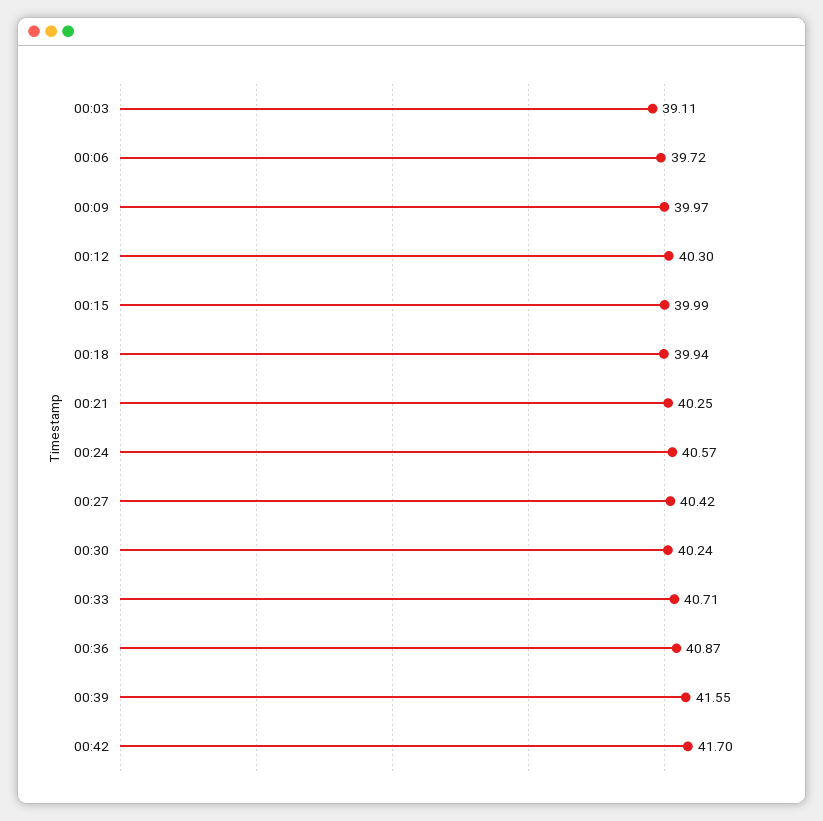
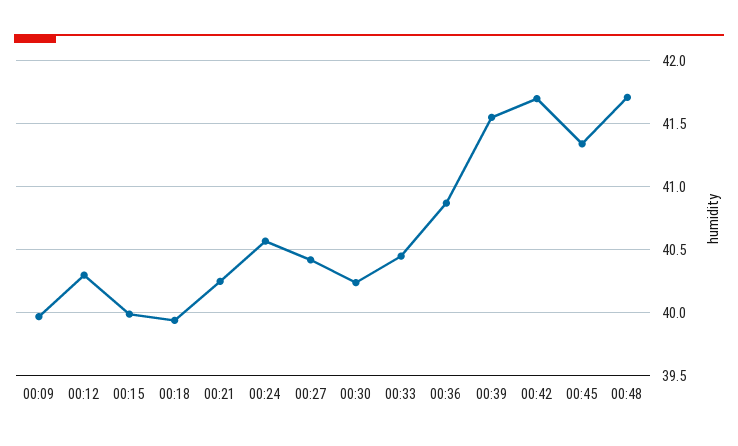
00:03: 39.11 -> none
00:06: 39.72 -> none
00:33: 40.71 -> 40.45
00:45: none -> 41.35
00:48: none -> 41.7

